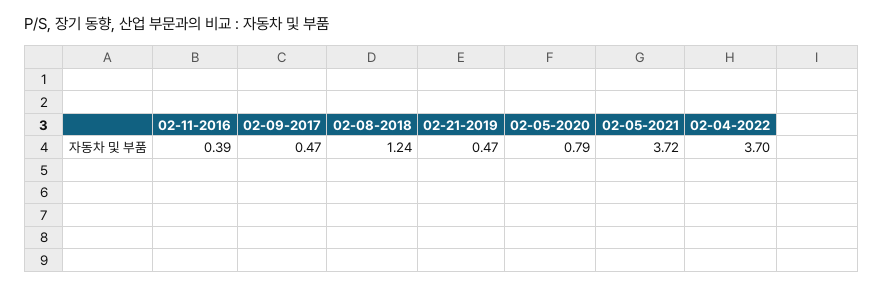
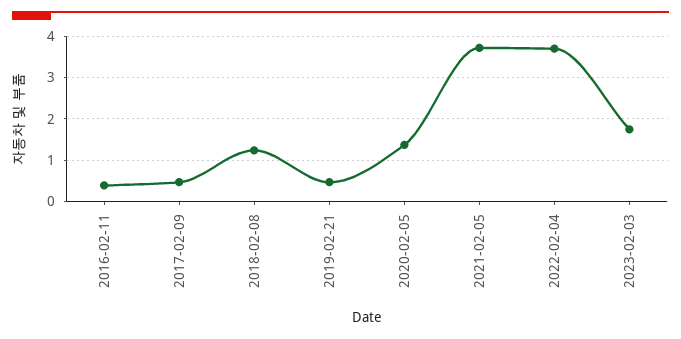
02-05-2020: 0.79 -> 1.4
2023-02-03: none -> 1.8

